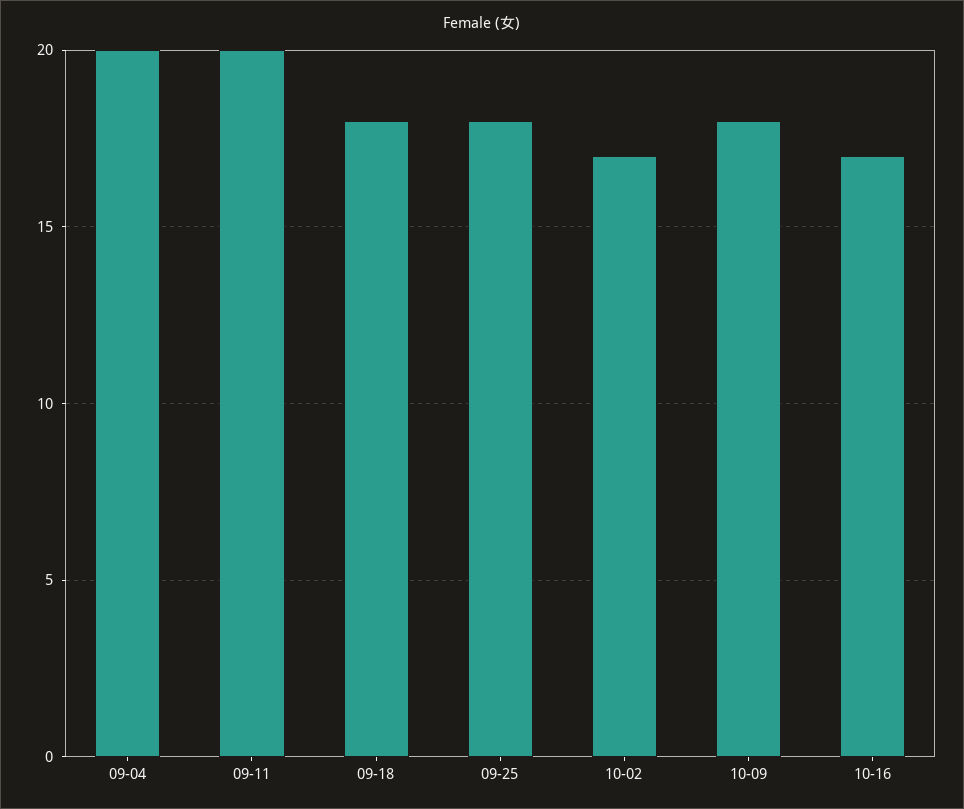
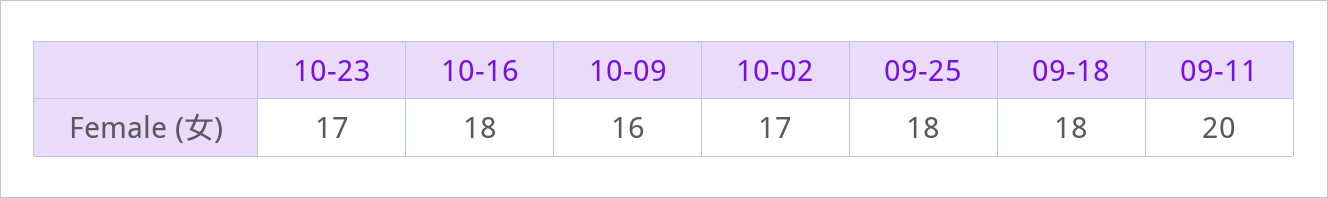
09-04: 20 -> none
10-09: 18 -> 16
10-16: 17 -> 18
10-23: none -> 17

